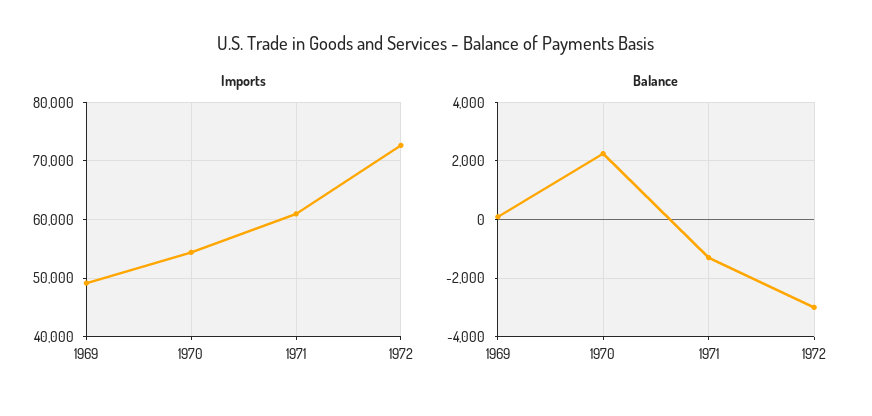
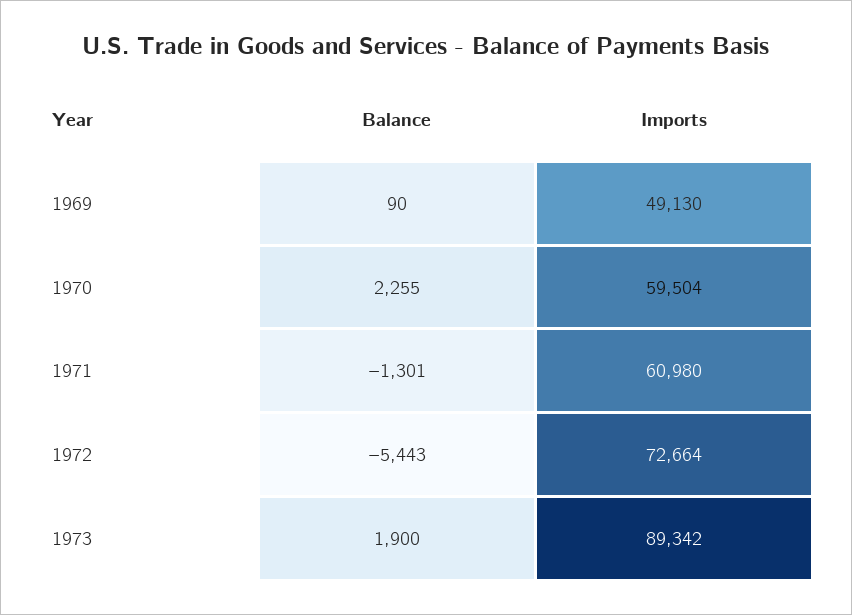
Imports, 1970: 54000 -> 59504
Balance, 1972: -3000 -> -5443
Balance, 1973: none -> 1900
Imports, 1973: none -> 89342

